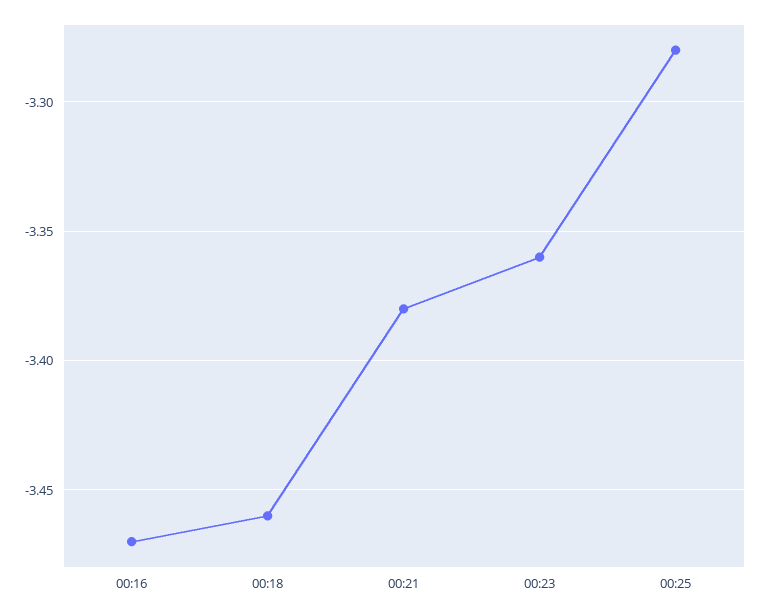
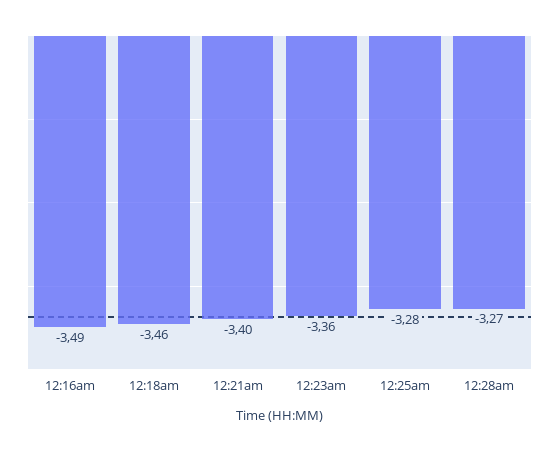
00:16: -3.47 -> -3.49
00:21: -3.38 -> -3.4
12:28am: none -> -3.27

